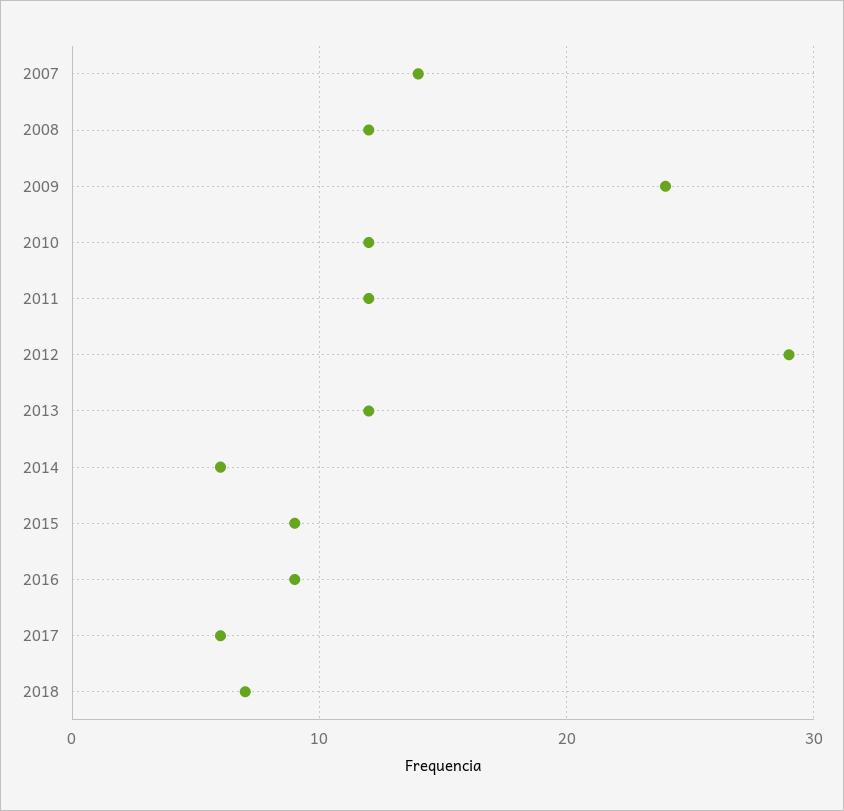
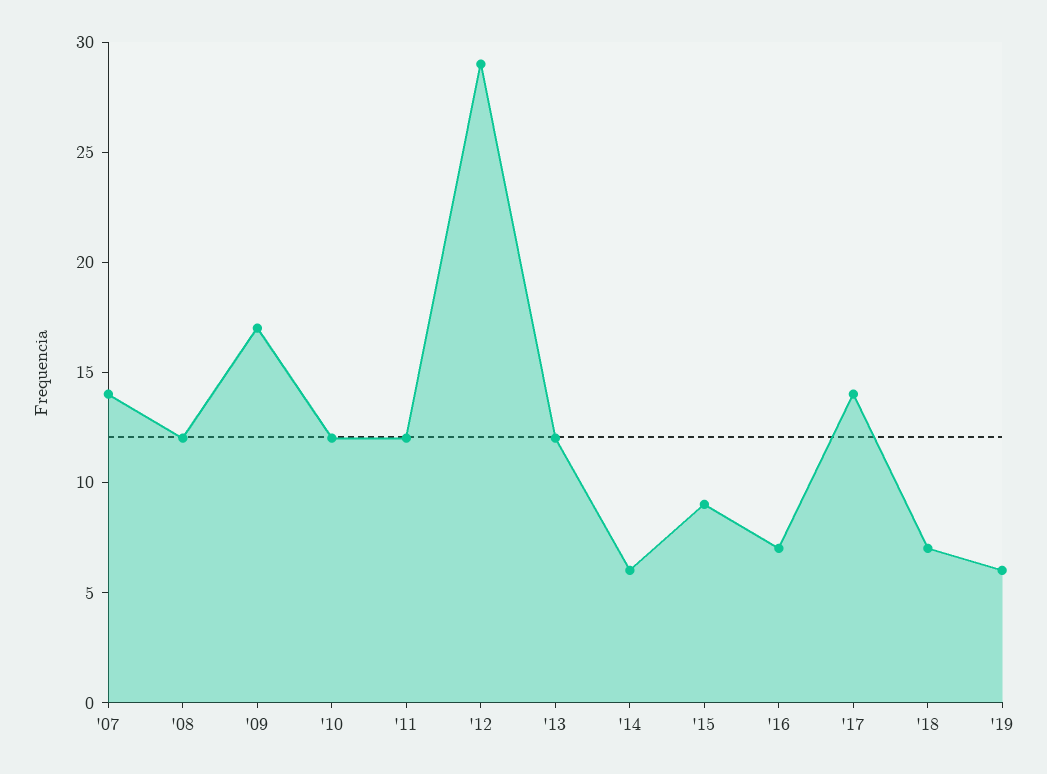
2009: 24 -> 17
2016: 9 -> 7
2017: 6 -> 14
'19: none -> 6

